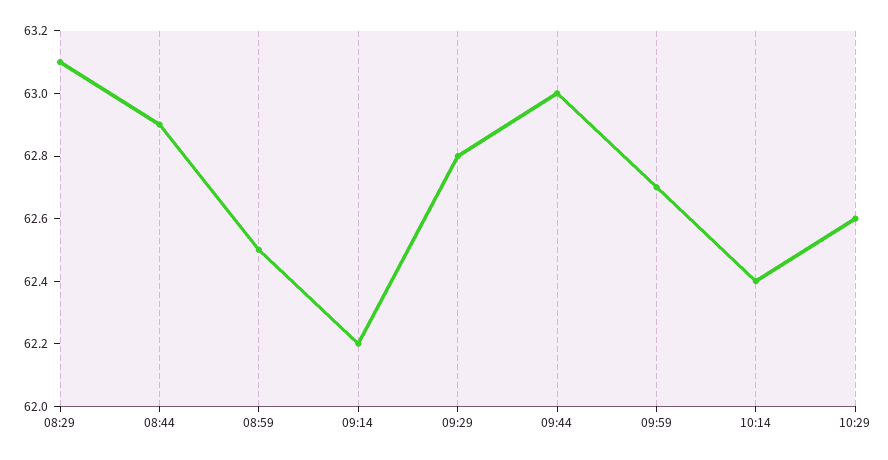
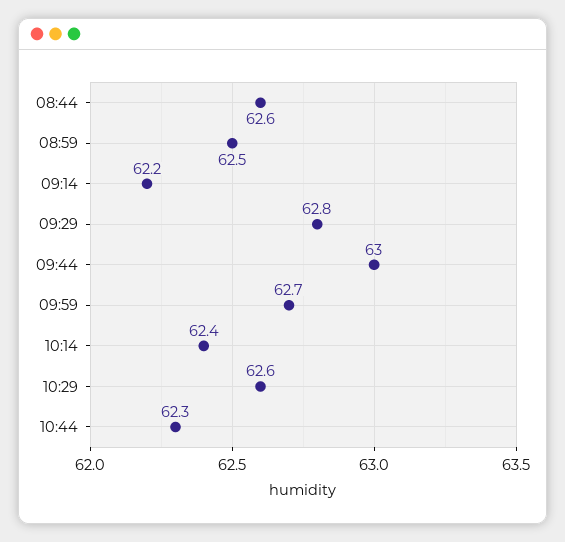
08:29: 63.1 -> none
08:44: 62.9 -> 62.6
10:44: none -> 62.3

